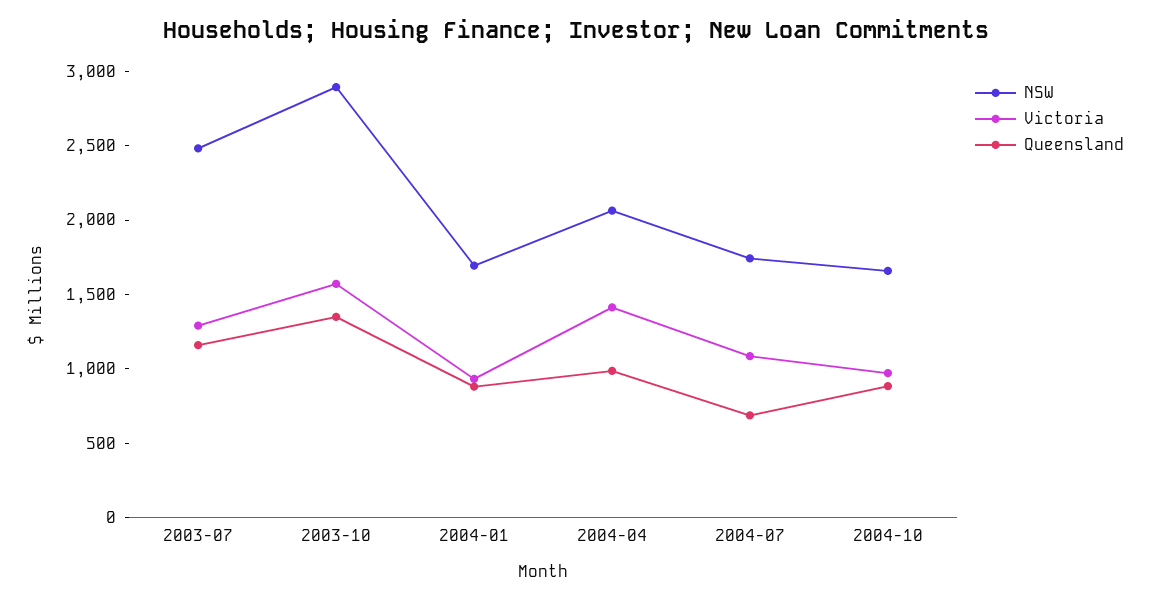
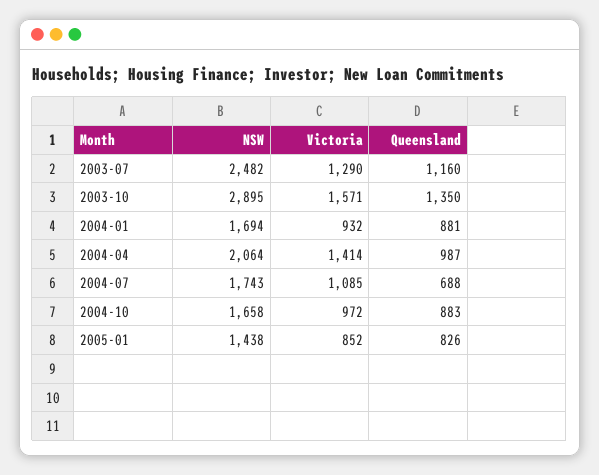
NSW, 2005-01: none -> 1438
Victoria, 2005-01: none -> 852
Queensland, 2005-01: none -> 826

